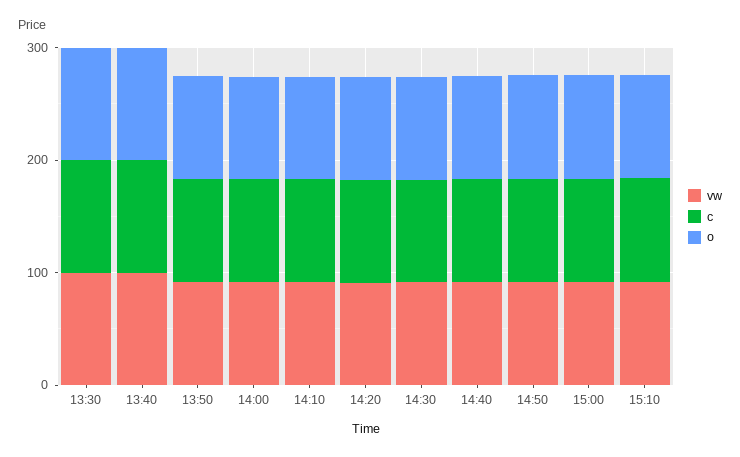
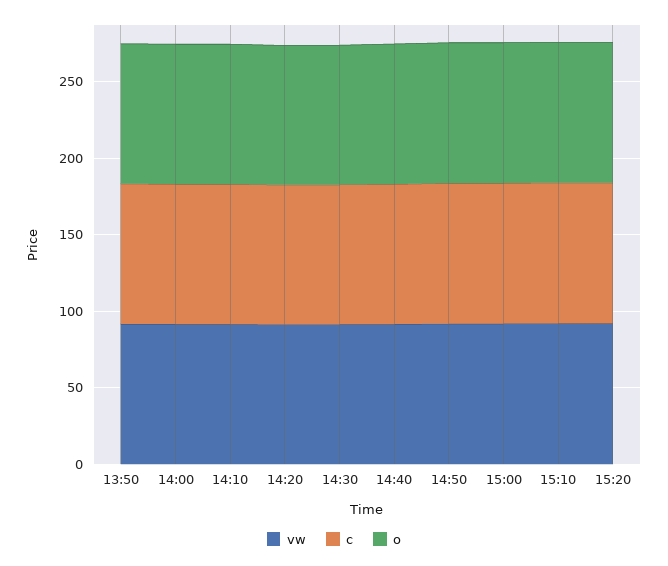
vw, 13:30: 100 -> none
c, 13:30: 100 -> none
o, 13:30: 100 -> none
vw, 13:40: 100 -> none
c, 13:40: 100 -> none
o, 13:40: 100 -> none
vw, 15:20: none -> 90
c, 15:20: none -> 90
o, 15:20: none -> 90

